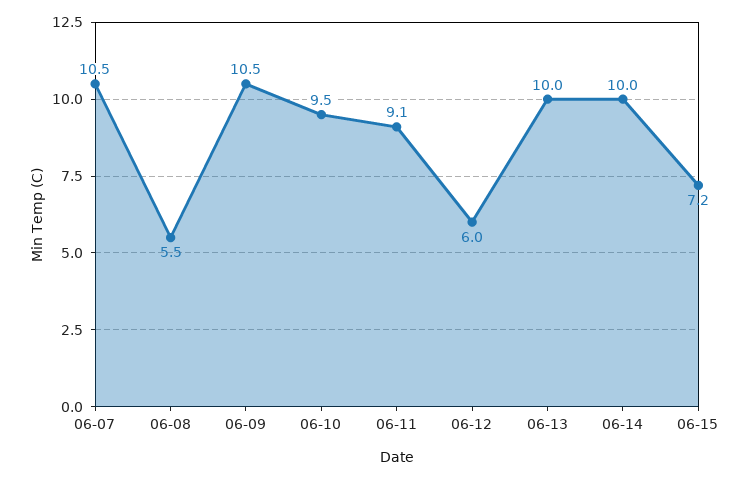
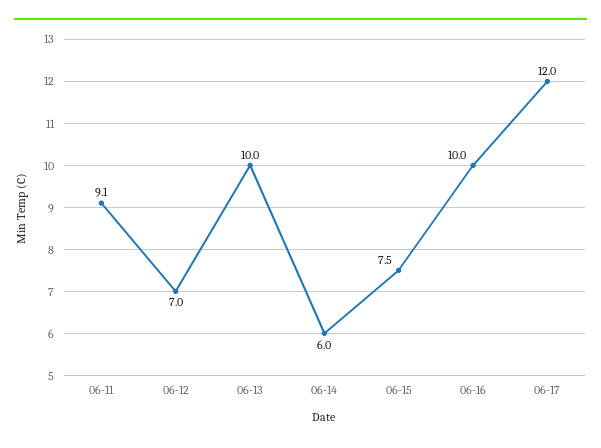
06-07: 10.5 -> none
06-08: 5.5 -> none
06-09: 10.5 -> none
06-10: 9.5 -> none
06-12: 6 -> 7
06-14: 10 -> 6
06-15: 7.2 -> 7.5
06-16: none -> 10
06-17: none -> 12

